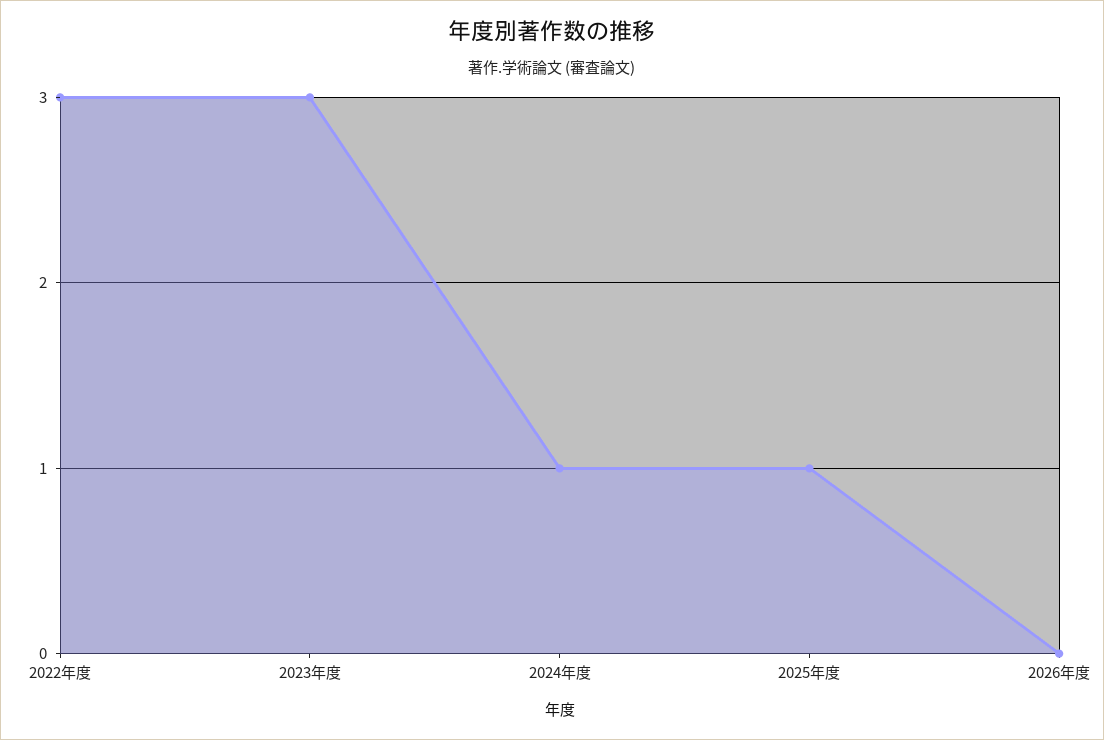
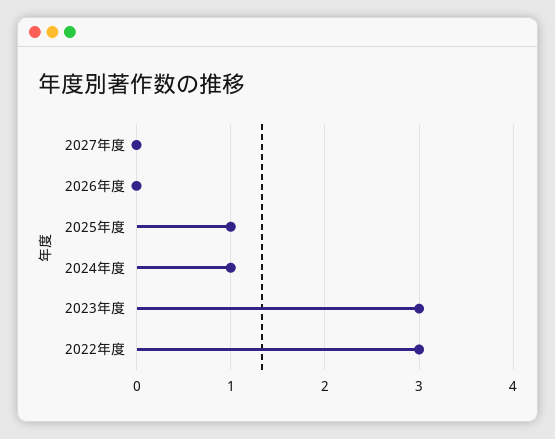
2027年度: none -> 0

